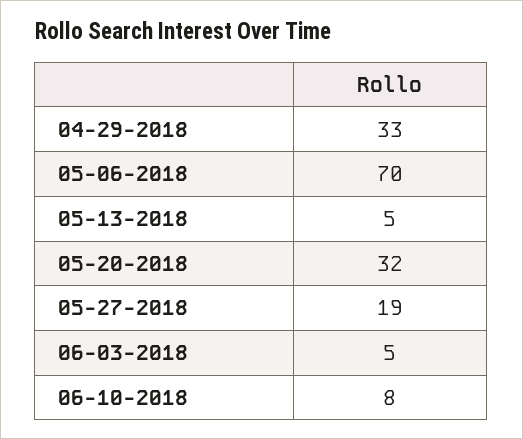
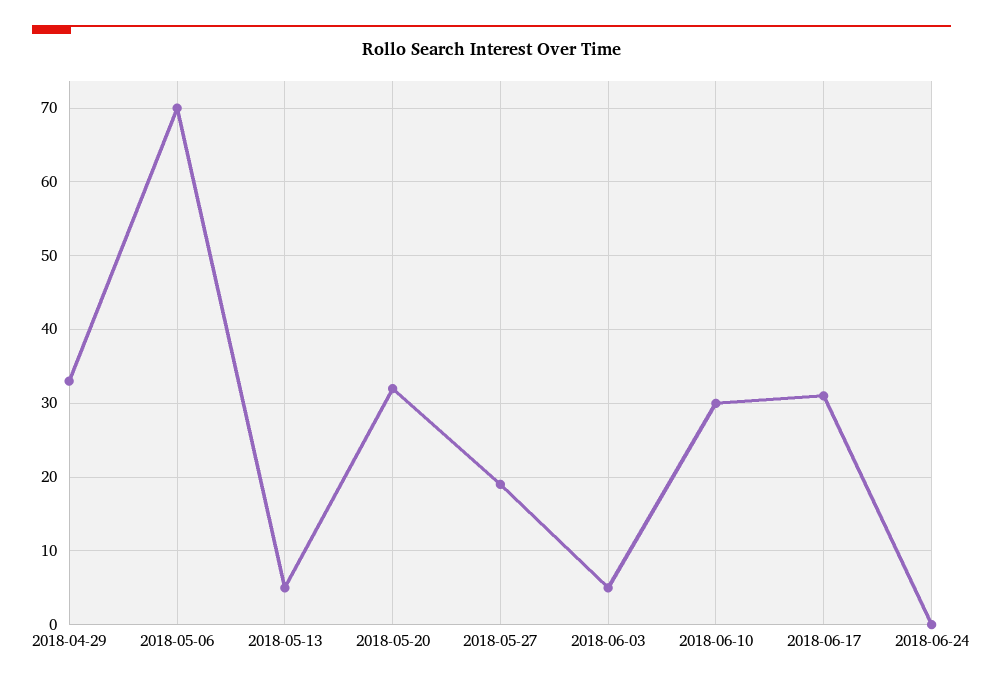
06-10-2018: 8 -> 30
2018-06-17: none -> 31
2018-06-24: none -> 0

